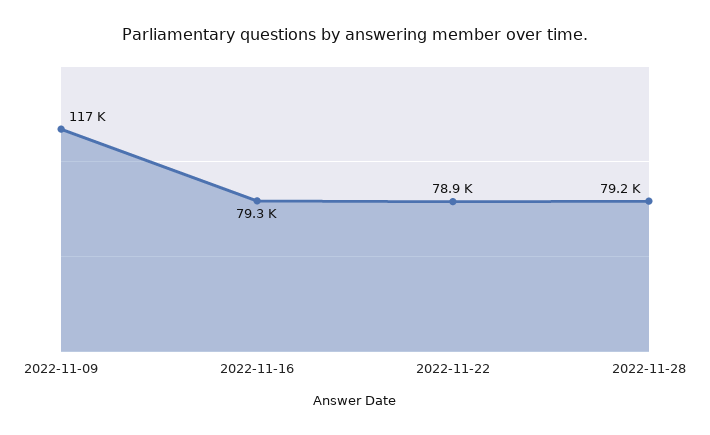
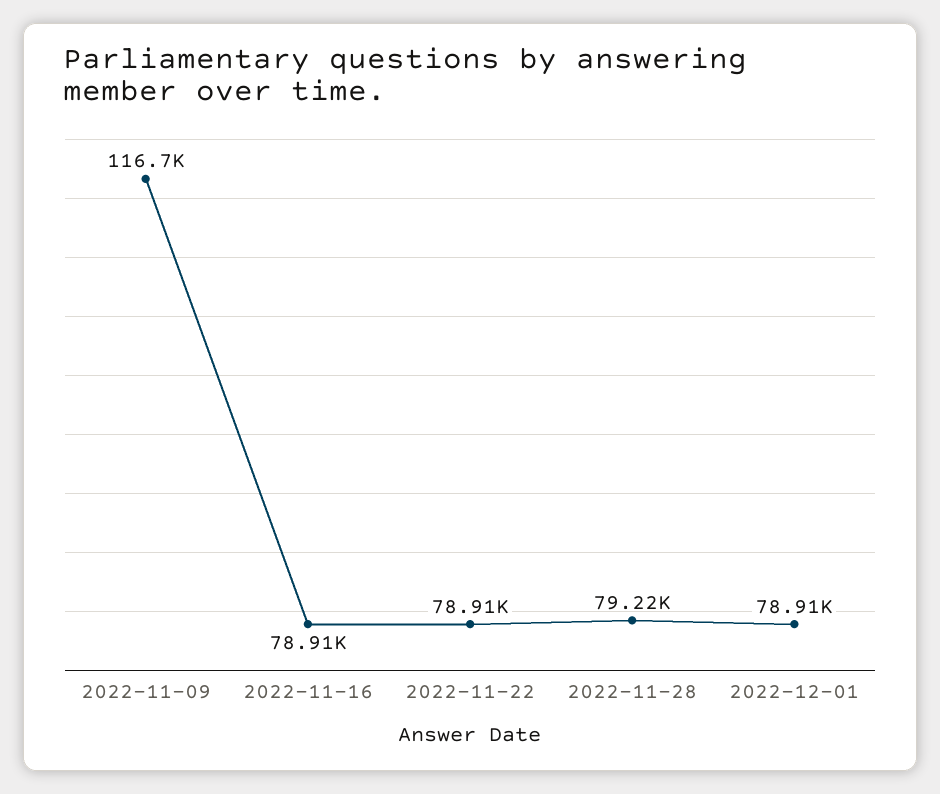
2022-11-16: 79300 -> 78910
2022-12-01: none -> 78910

